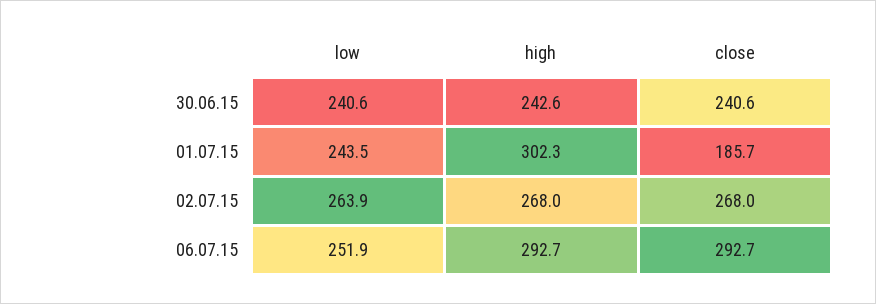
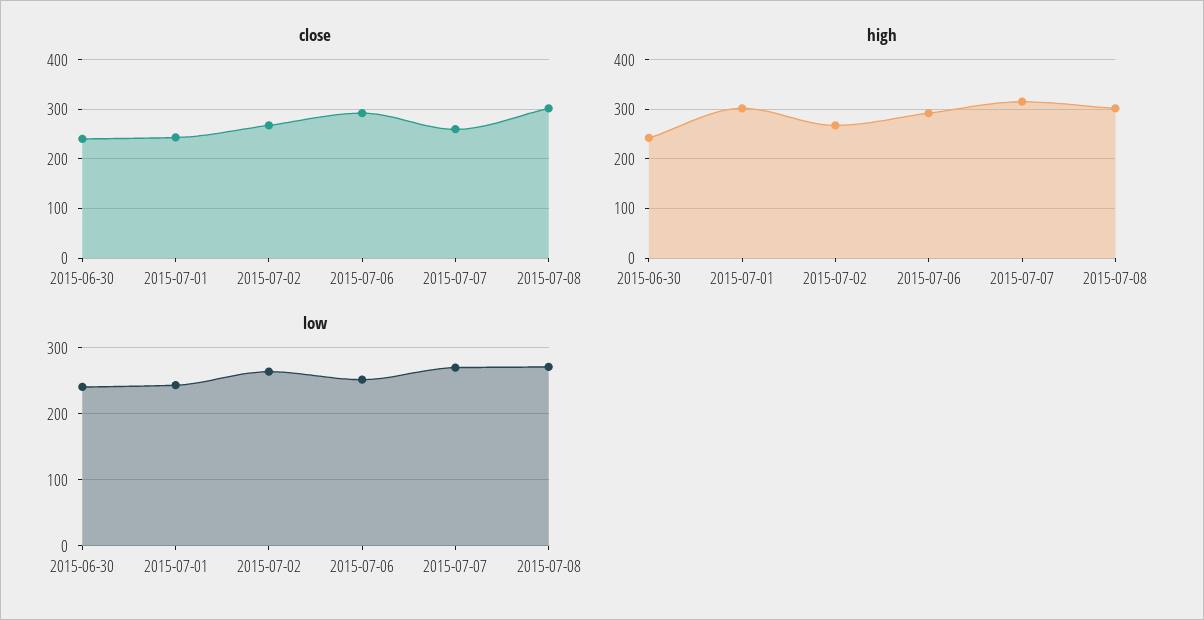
close, 01.07.15: 185.7 -> 240
close, 2015-07-07: none -> 260
close, 2015-07-08: none -> 300
high, 2015-07-07: none -> 320
high, 2015-07-08: none -> 300
low, 2015-07-07: none -> 270
low, 2015-07-08: none -> 270

